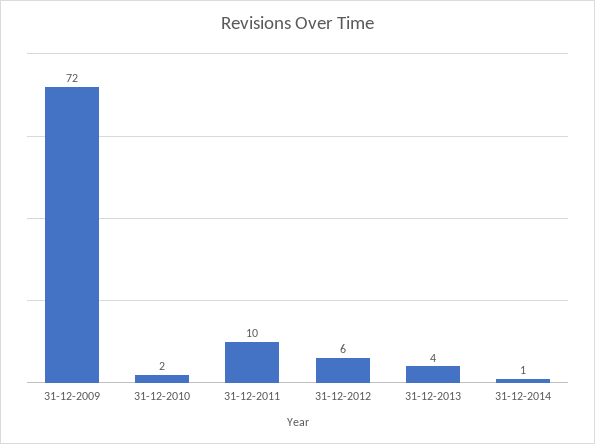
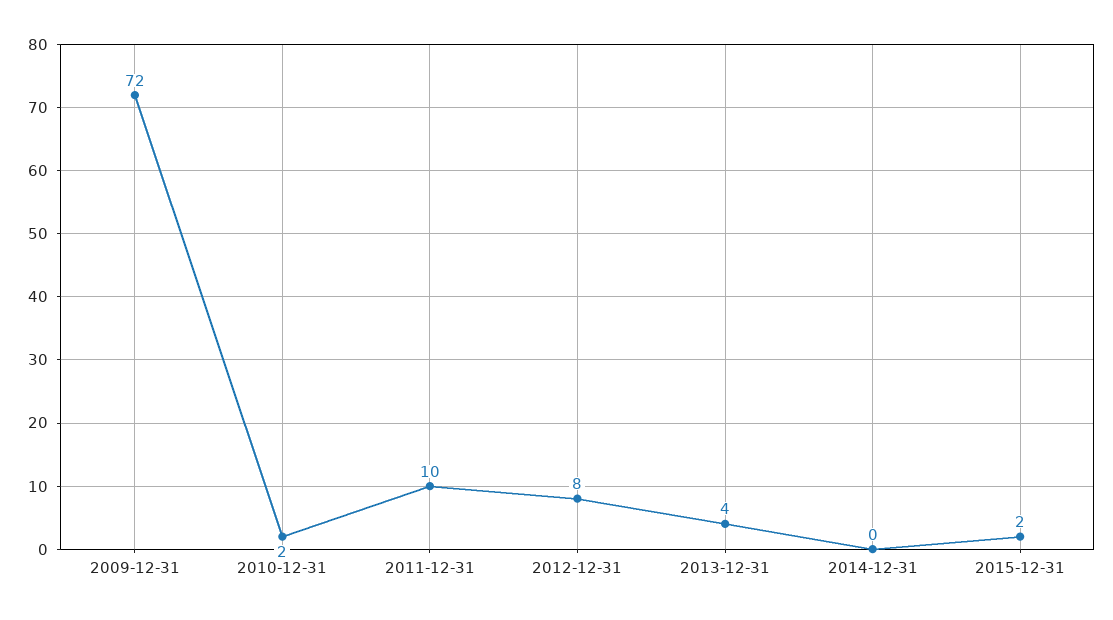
31-12-2012: 6 -> 8
31-12-2014: 1 -> 0
2015-12-31: none -> 2

